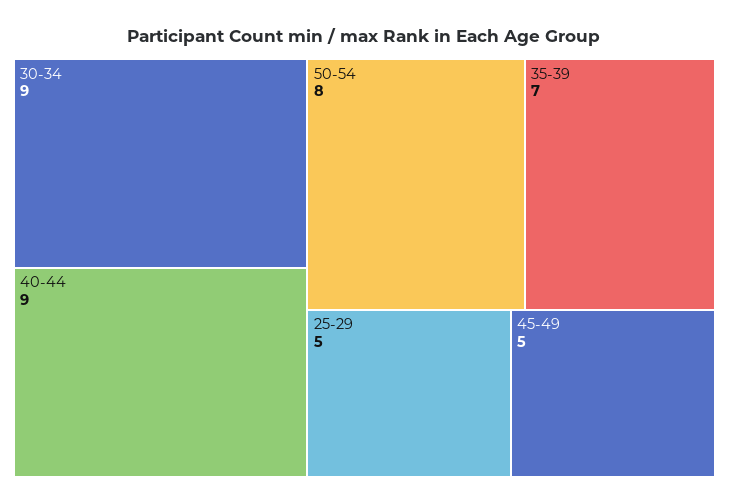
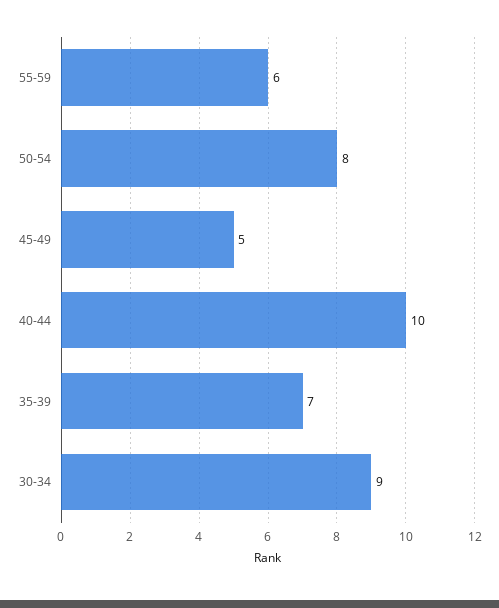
40-44: 9 -> 10
25-29: 5 -> none
55-59: none -> 6

